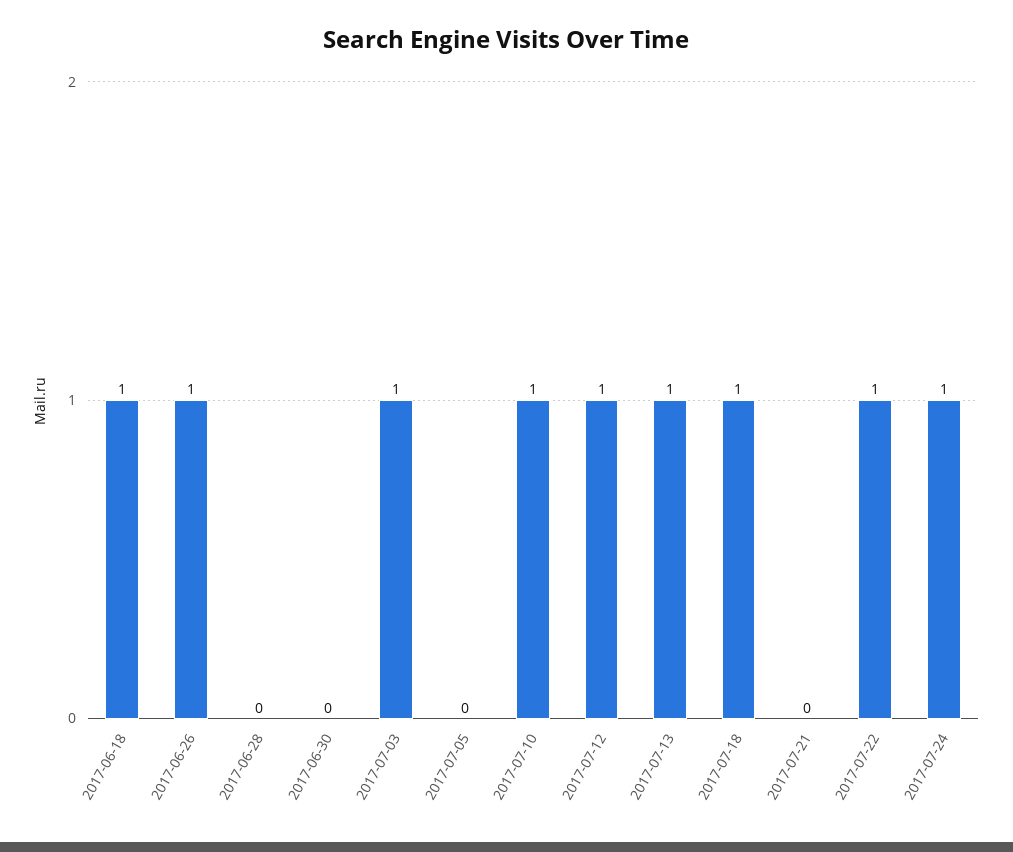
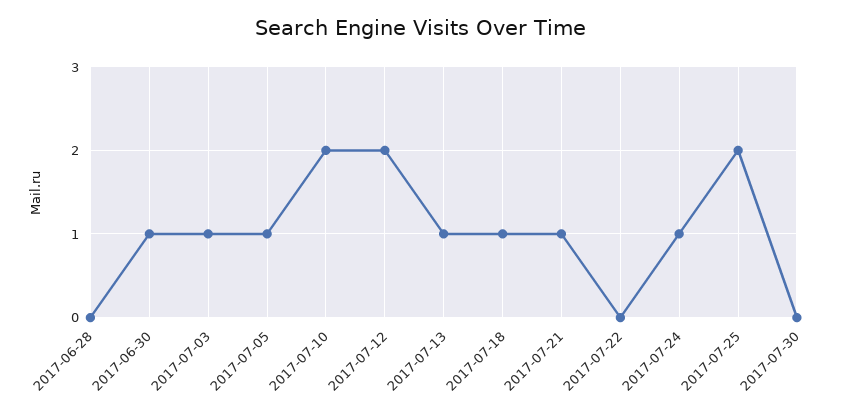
2017-06-18: 1 -> none
2017-06-26: 1 -> none
2017-06-30: 0 -> 1
2017-07-05: 0 -> 1
2017-07-10: 1 -> 2
2017-07-12: 1 -> 2
2017-07-21: 0 -> 1
2017-07-22: 1 -> 0
2017-07-25: none -> 2
2017-07-30: none -> 0

